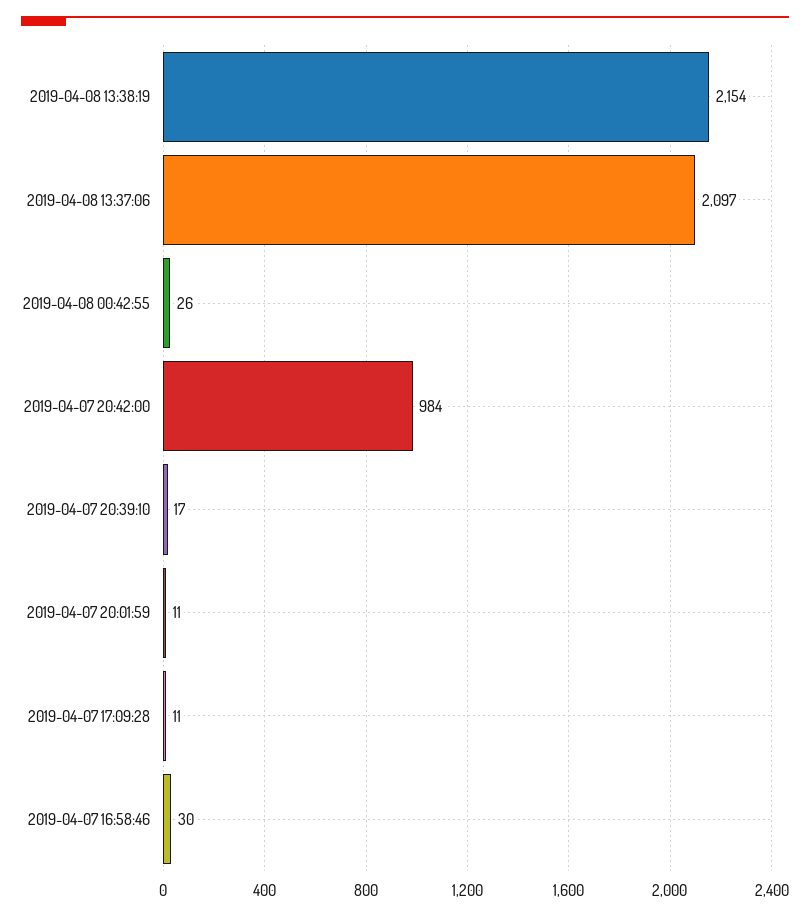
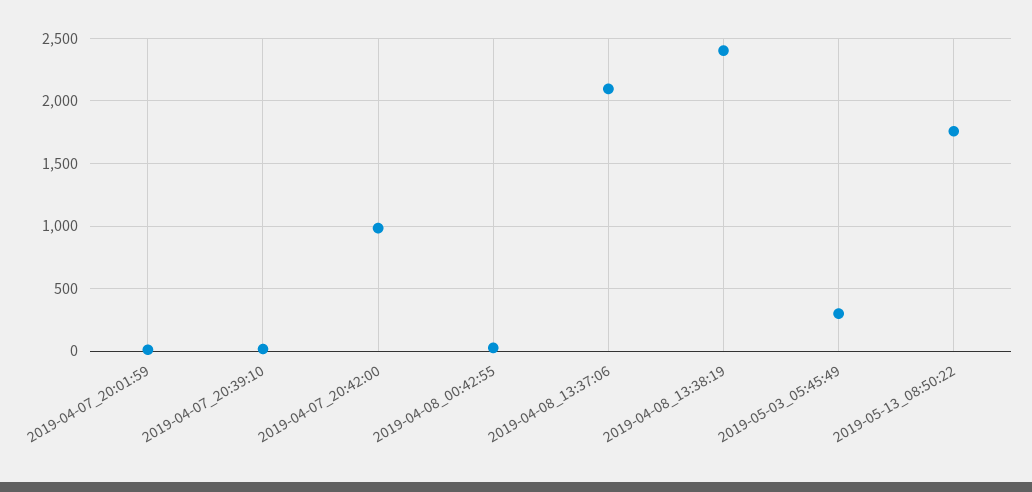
2019-04-08 13:38:19: 2154 -> 2400
2019-04-07 17:09:28: 11 -> none
2019-04-07 16:58:46: 30 -> none
2019-05-03_05:45:49: none -> 300
2019-05-13_08:50:22: none -> 1750

